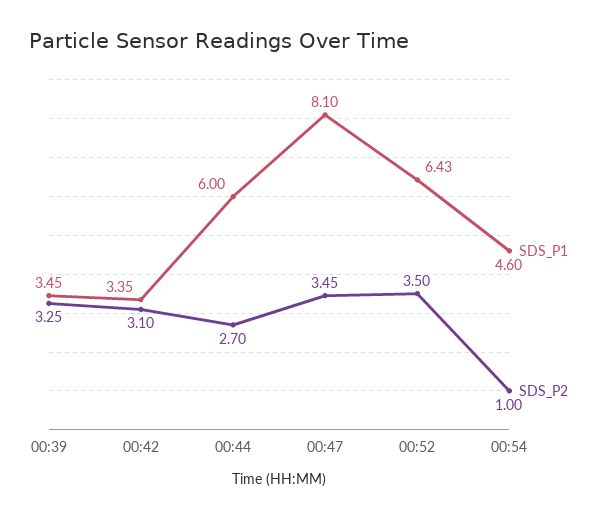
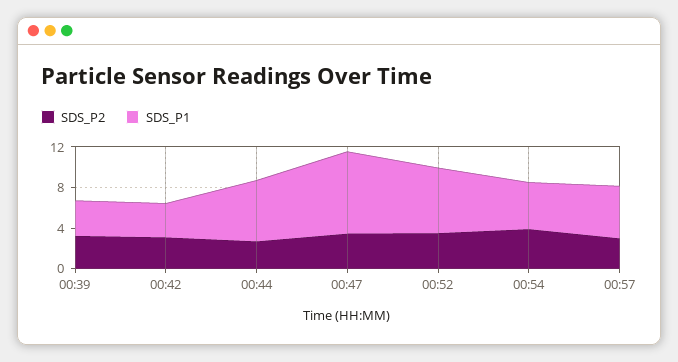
SDS_P2, 00:54: 1 -> 4
SDS_P2, 00:57: none -> 3
SDS_P1, 00:57: none -> 5

